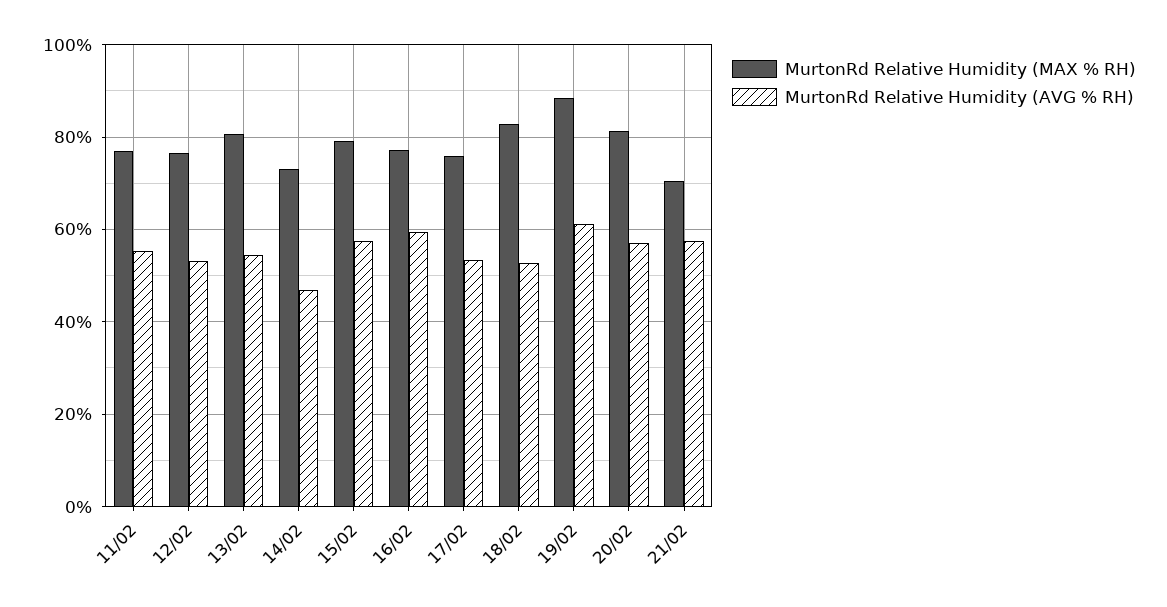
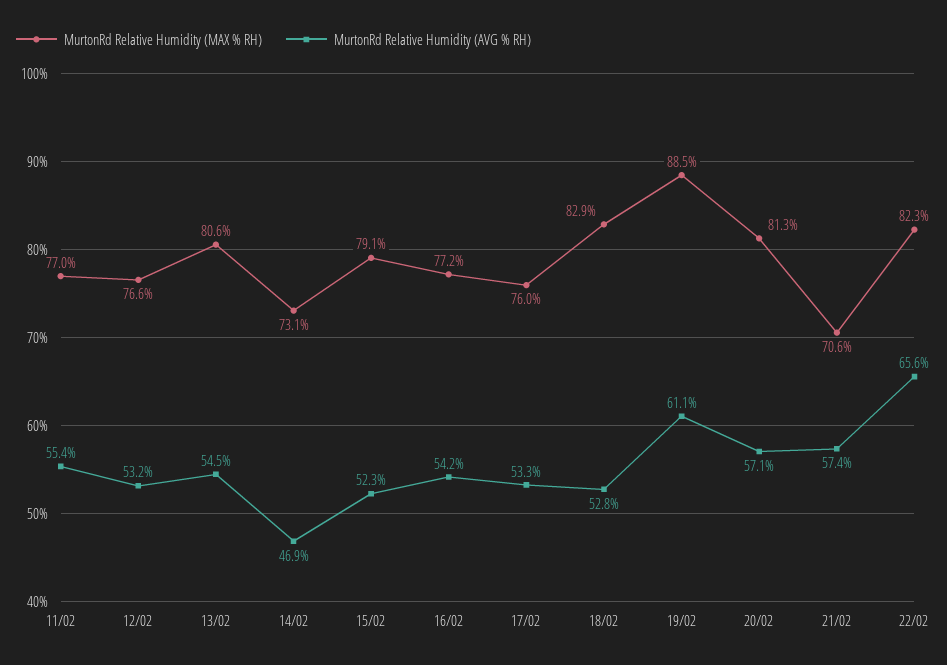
MurtonRd Relative Humidity (AVG % RH), 15/02: 58 -> 52.3
MurtonRd Relative Humidity (AVG % RH), 16/02: 60 -> 54.2
MurtonRd Relative Humidity (MAX % RH), 22/02: none -> 82.3
MurtonRd Relative Humidity (AVG % RH), 22/02: none -> 65.6

